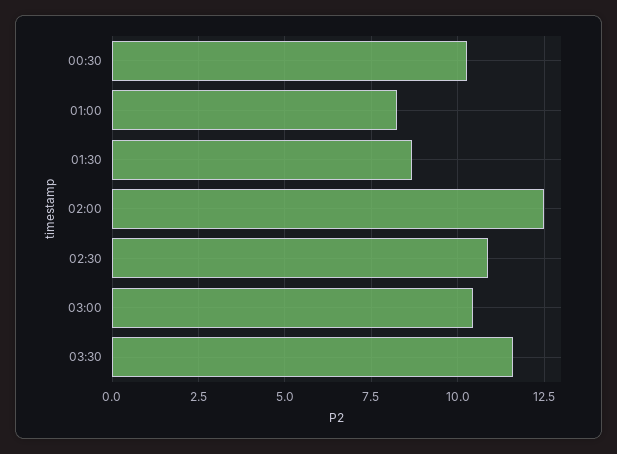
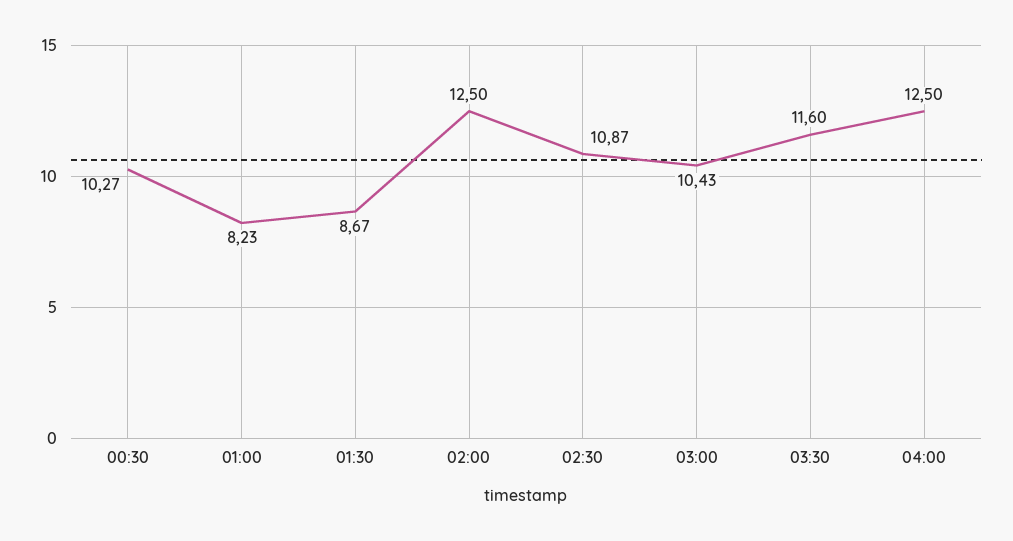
04:00: none -> 12.5

